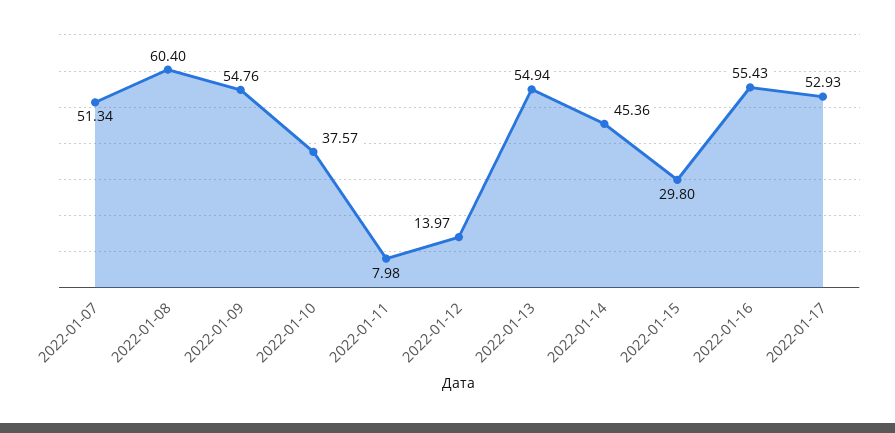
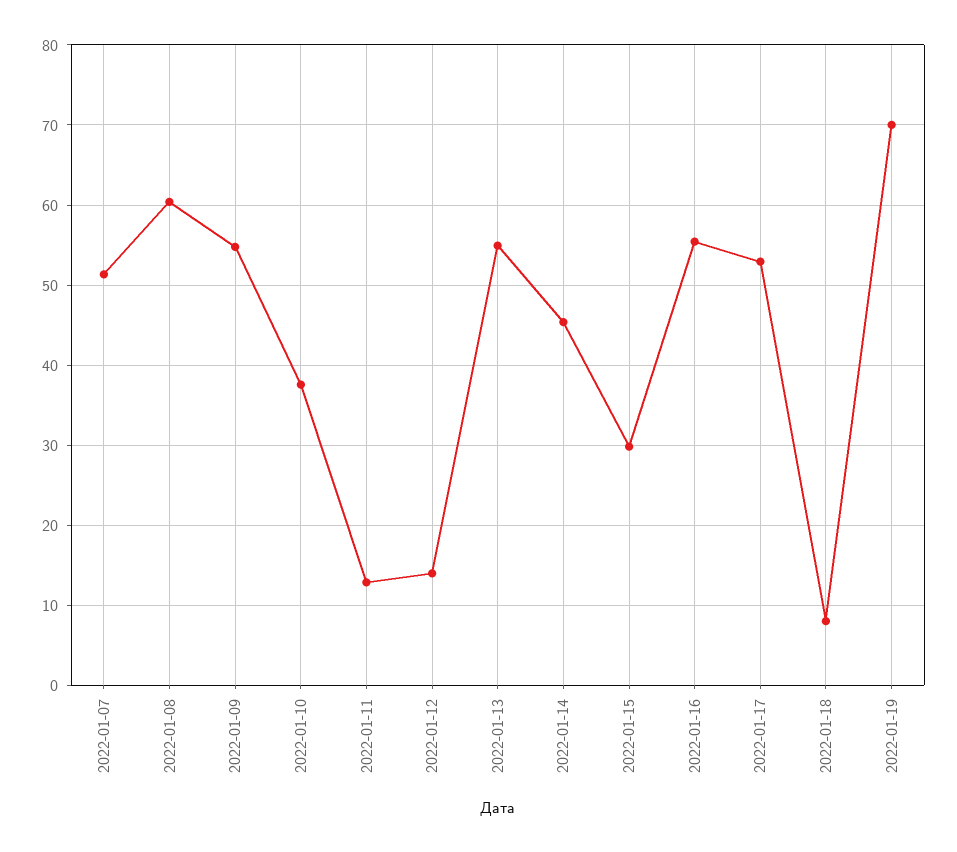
2022-01-11: 7.98 -> 13
2022-01-18: none -> 8
2022-01-19: none -> 70

